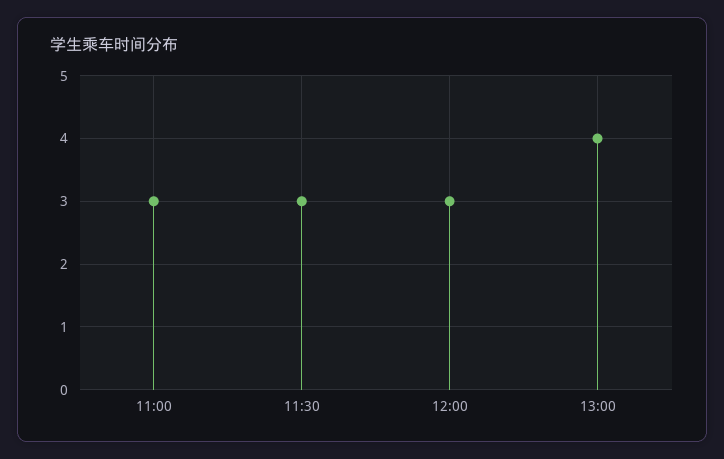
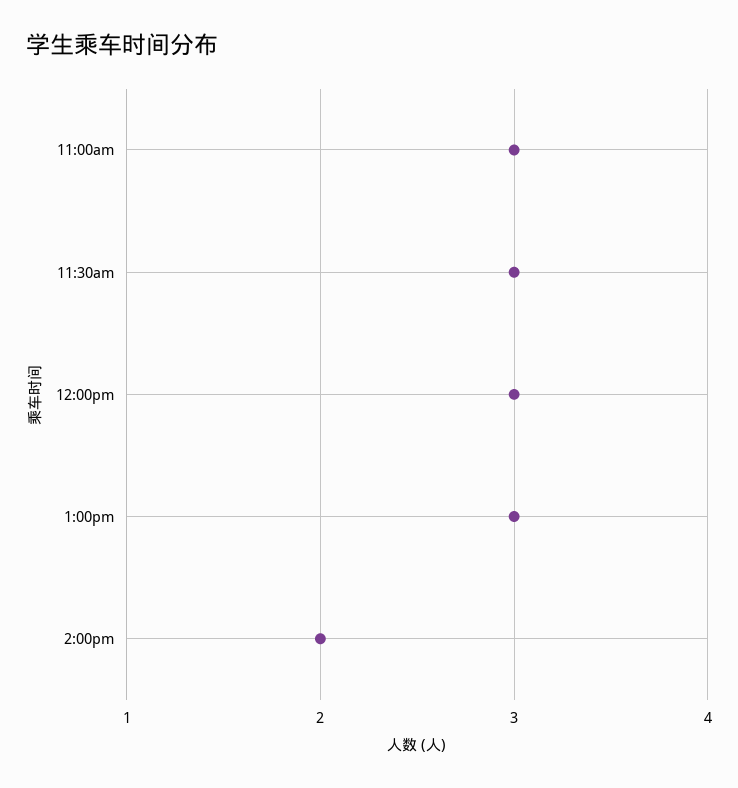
13:00: 4 -> 3
2:00pm: none -> 2

